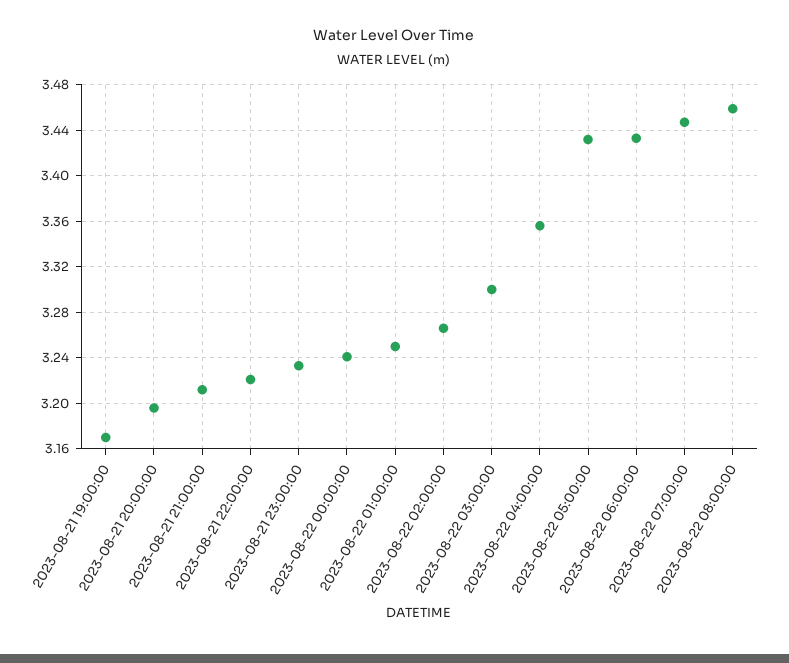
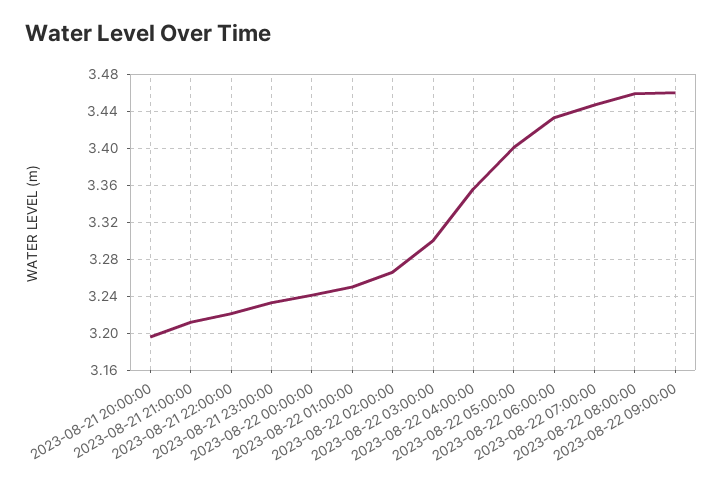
2023-08-21 19:00:00: 3.17 -> none
2023-08-22 05:00:00: 3.43 -> 3.4
2023-08-22 09:00:00: none -> 3.46

